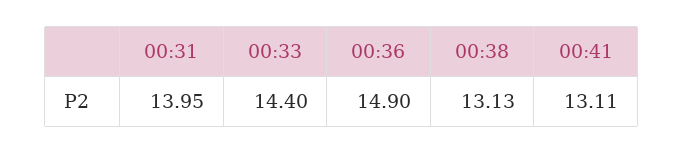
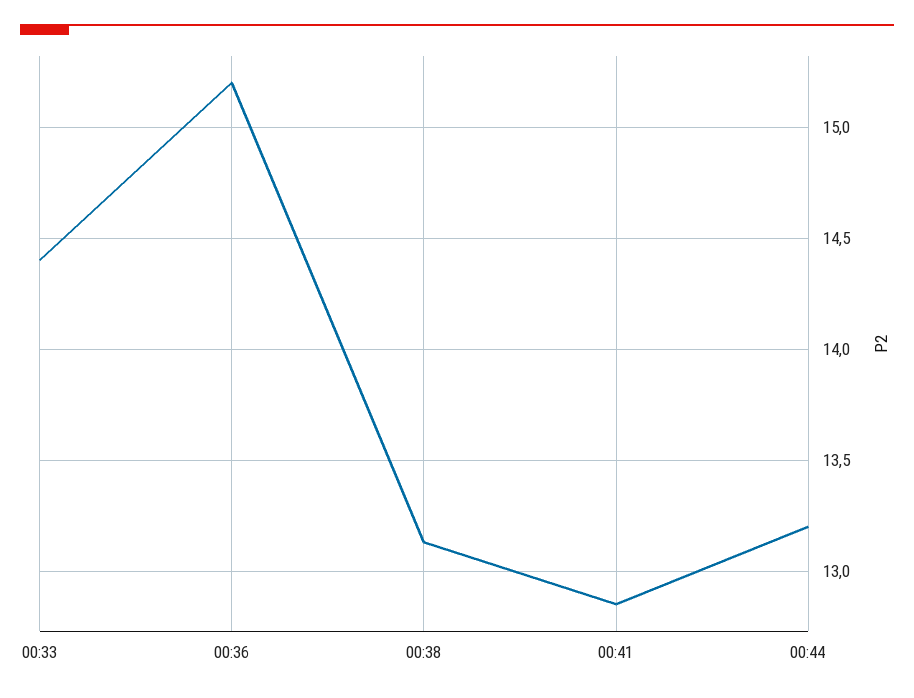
00:31: 13.95 -> none
00:36: 14.9 -> 15.2
00:41: 13.11 -> 12.85
00:44: none -> 13.2

